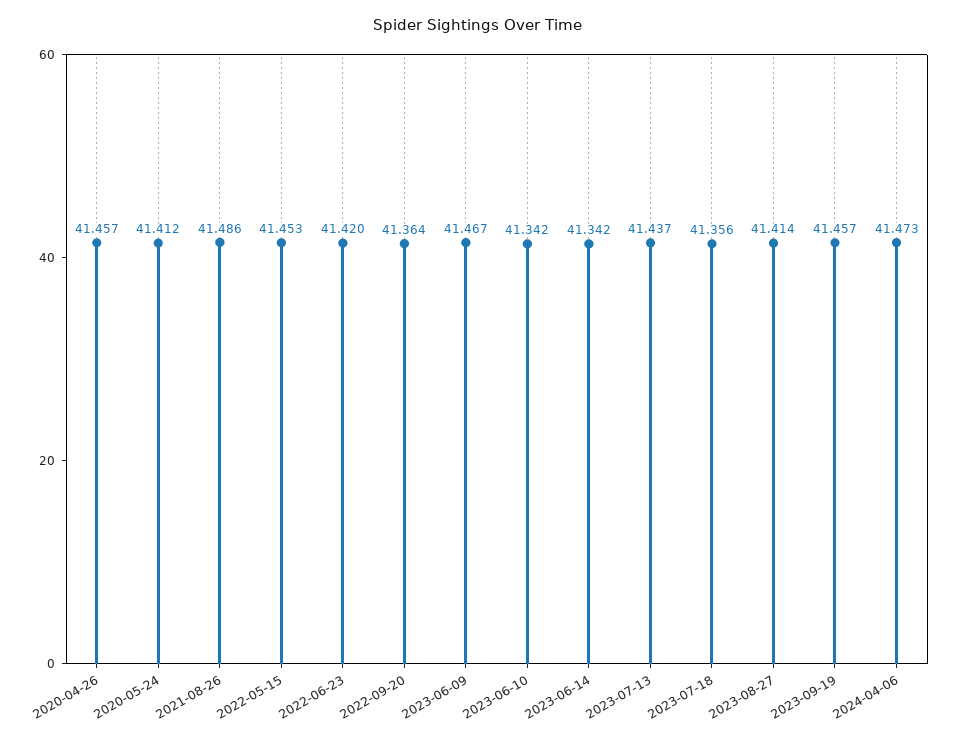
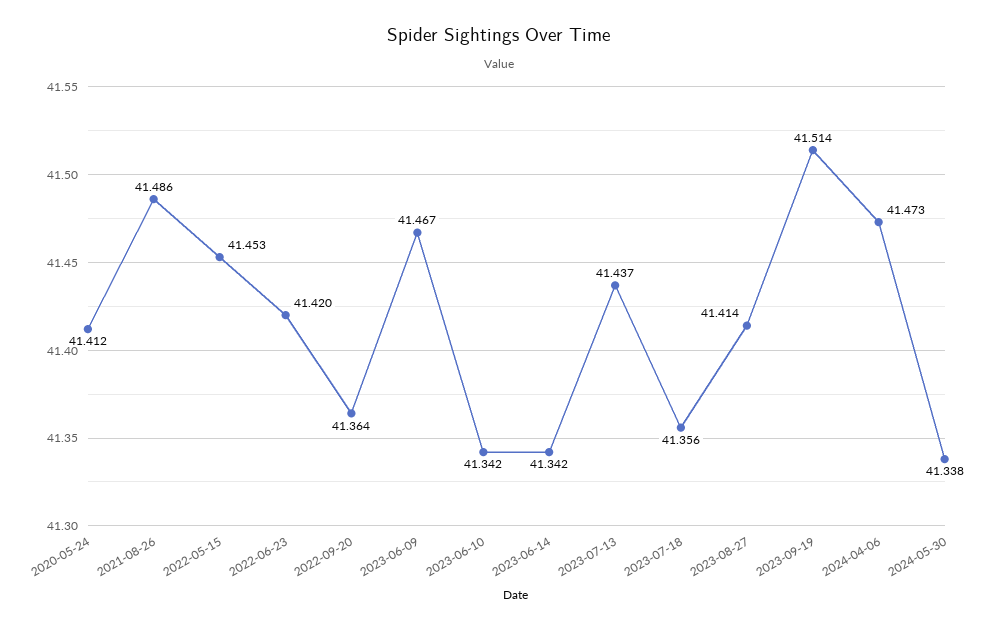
2020-04-26: 41.457 -> none
2023-09-19: 41.457 -> 41.514
2024-05-30: none -> 41.338

